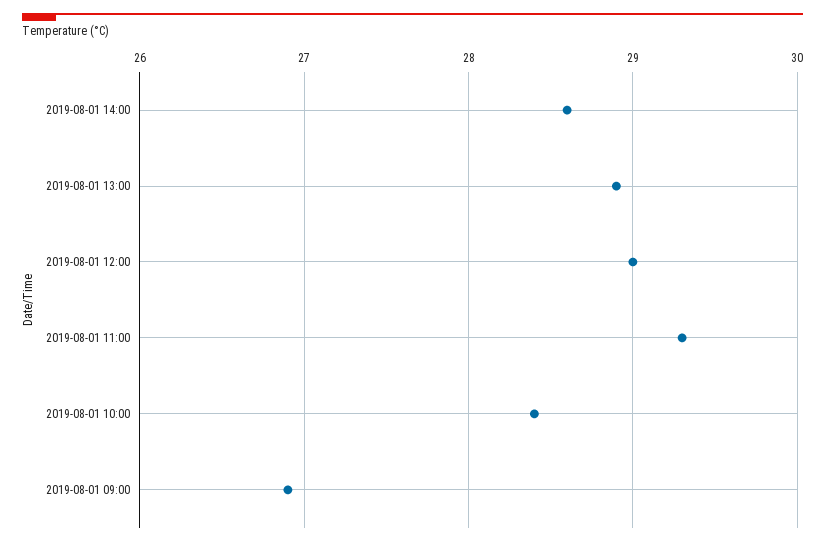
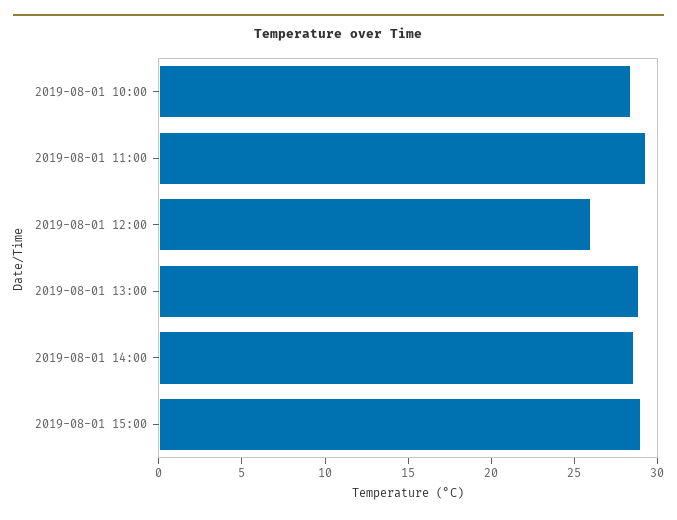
2019-08-01 12:00: 29 -> 26
2019-08-01 09:00: 26.9 -> none
2019-08-01 15:00: none -> 29

